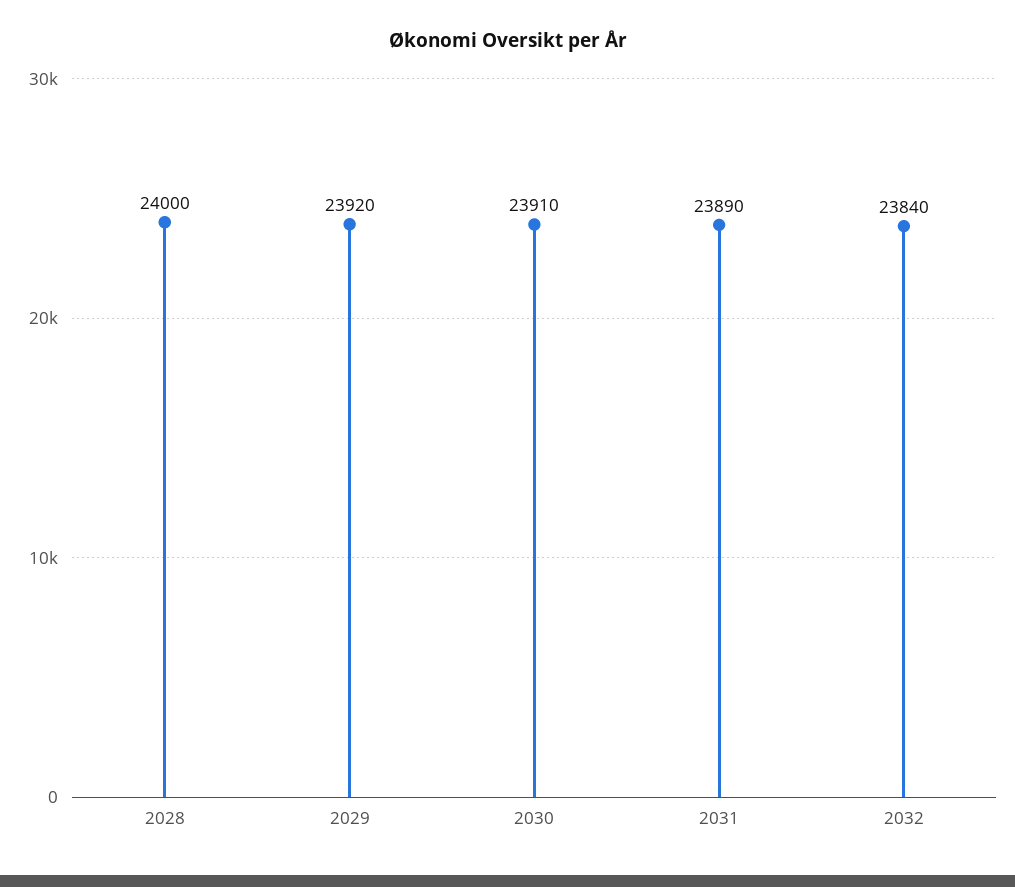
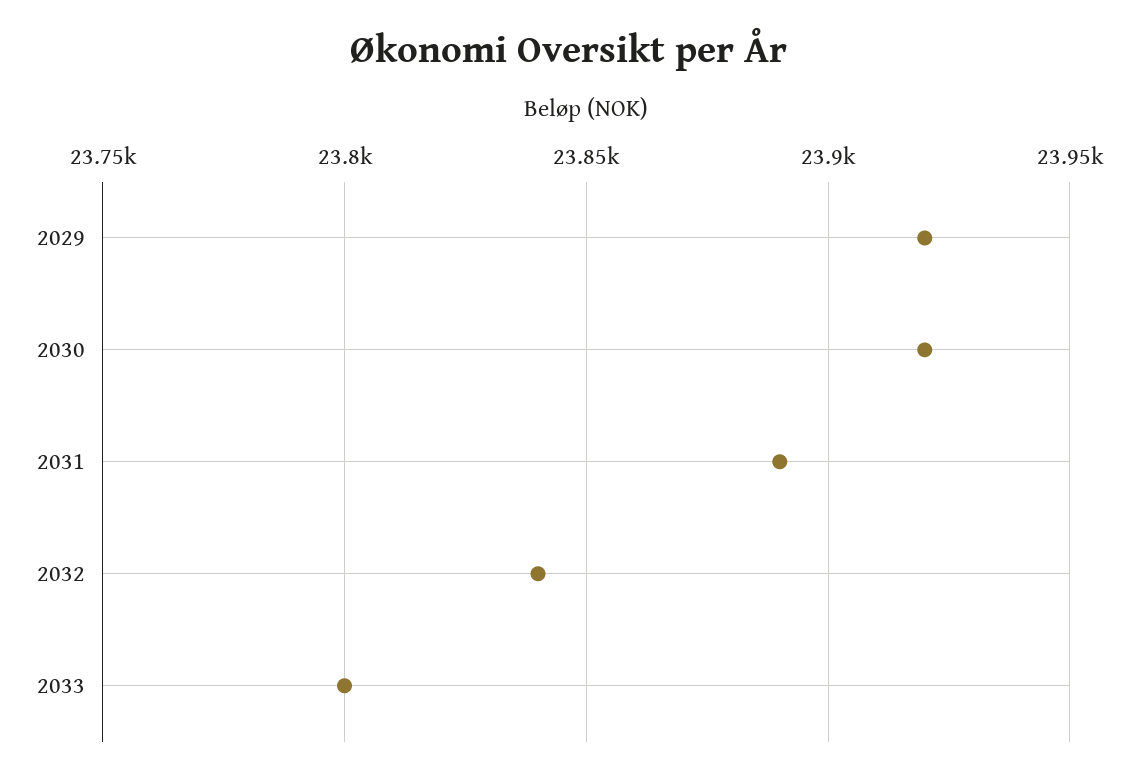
2028: 24000 -> none
2030: 23910 -> 23920
2033: none -> 23800

